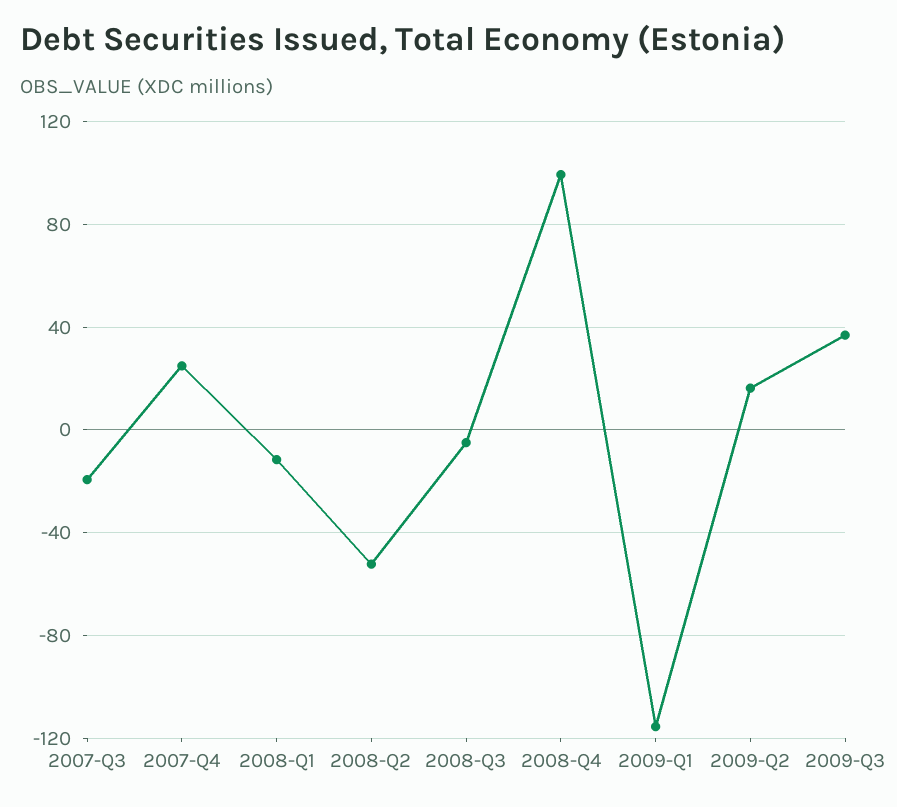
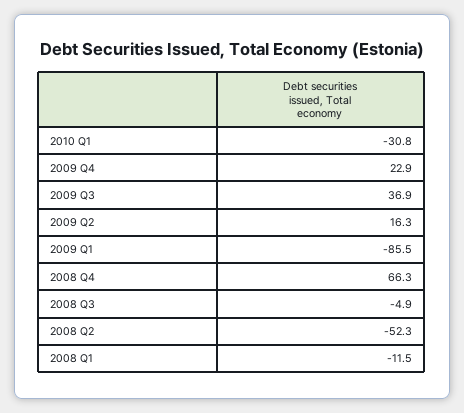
2007-Q3: -20 -> none
2007-Q4: 25 -> none
2008-Q4: 100 -> 66.3
2009-Q1: -115 -> -85.5
2010 Q1: none -> -30.8
2009 Q4: none -> 22.9

